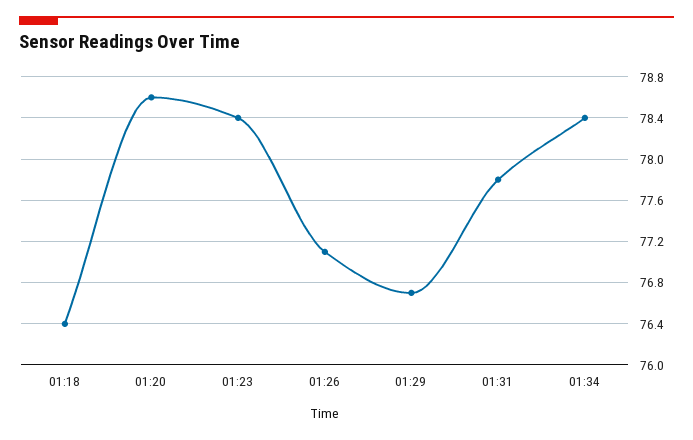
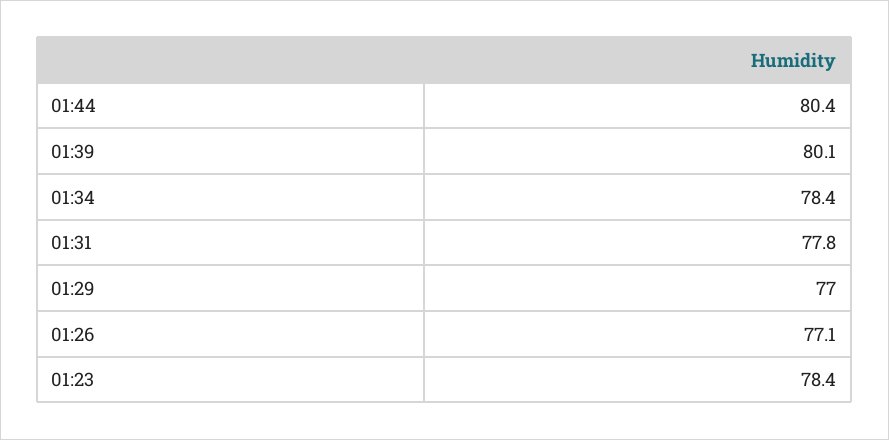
01:18: 76.4 -> none
01:20: 78.6 -> none
01:29: 76.7 -> 77
01:44: none -> 80.4
01:39: none -> 80.1

